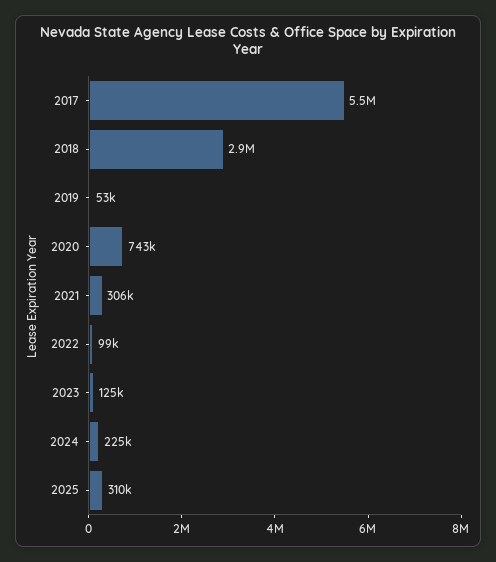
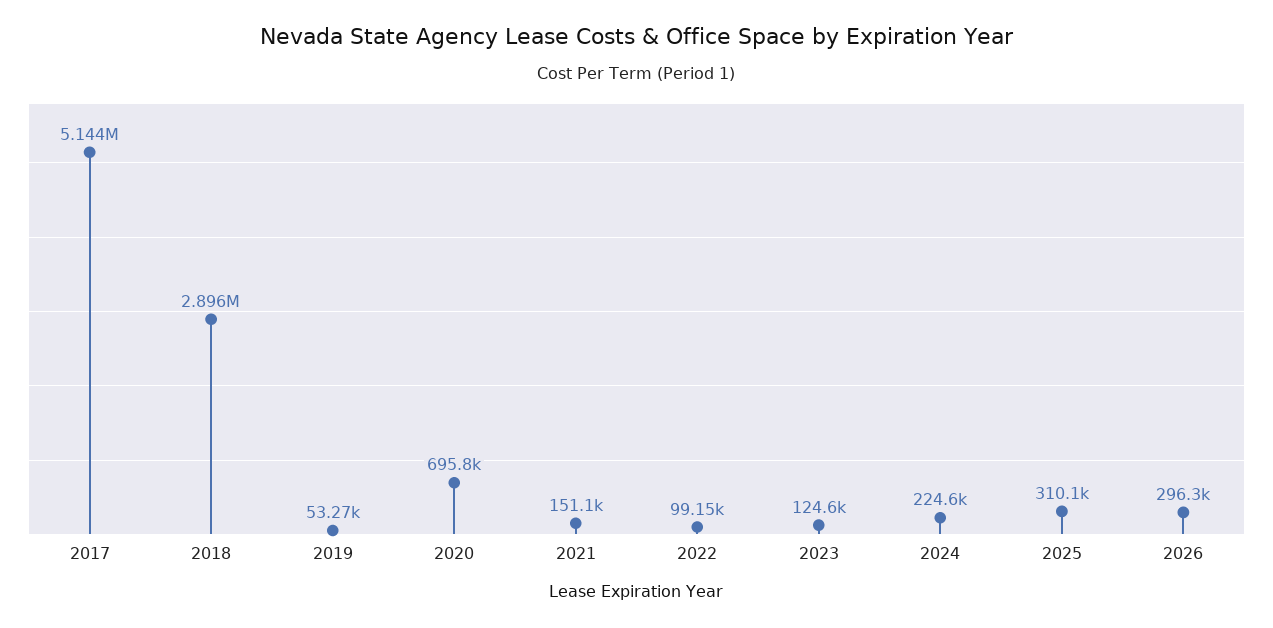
2017: 5500000 -> 5144000
2020: 743000 -> 695800
2021: 306000 -> 151100
2026: none -> 296300

